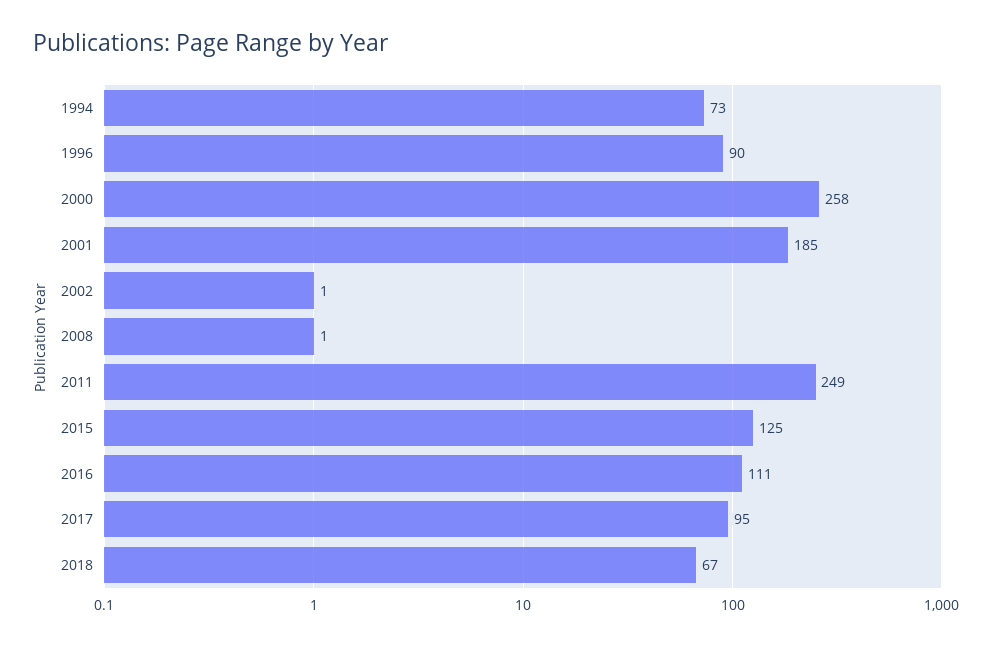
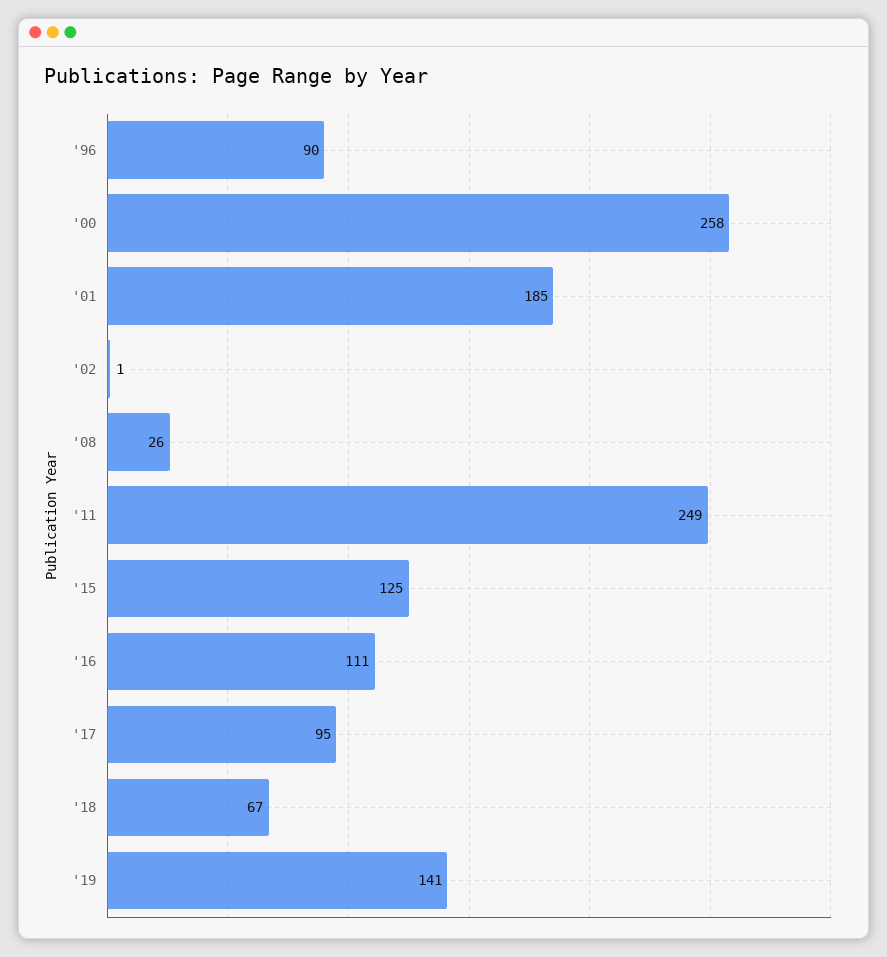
1994: 73 -> none
2008: 1 -> 26
'19: none -> 141

